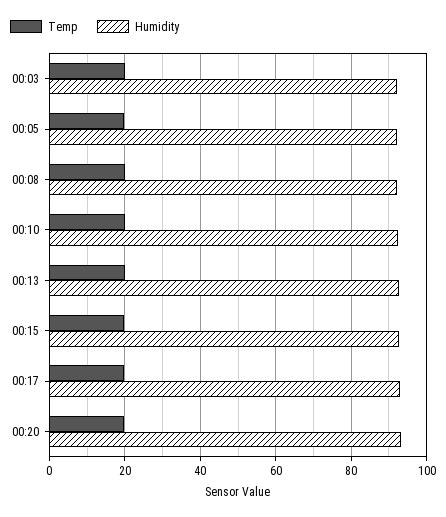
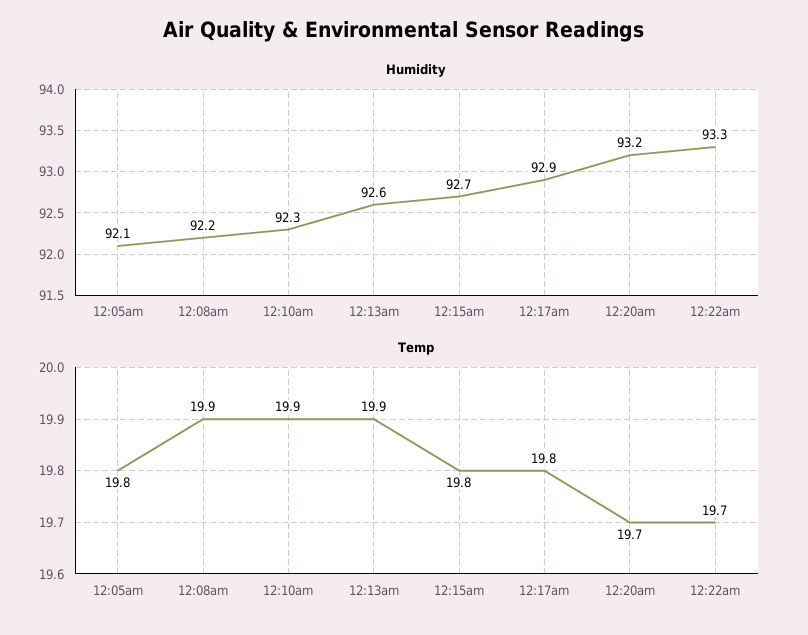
Temp, 00:03: 20 -> none
Humidity, 00:03: 92 -> none
Humidity, 12:22am: none -> 93.3
Temp, 12:22am: none -> 19.7

